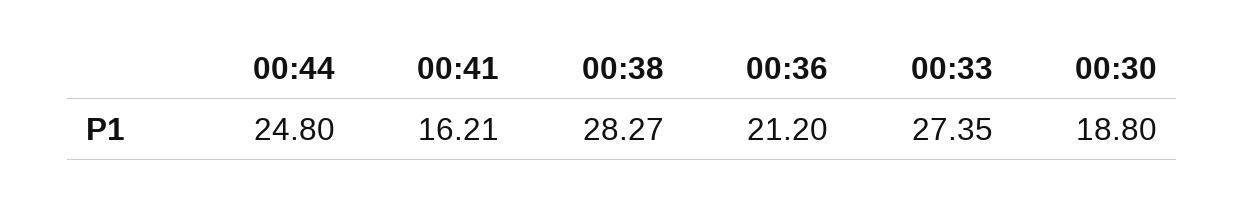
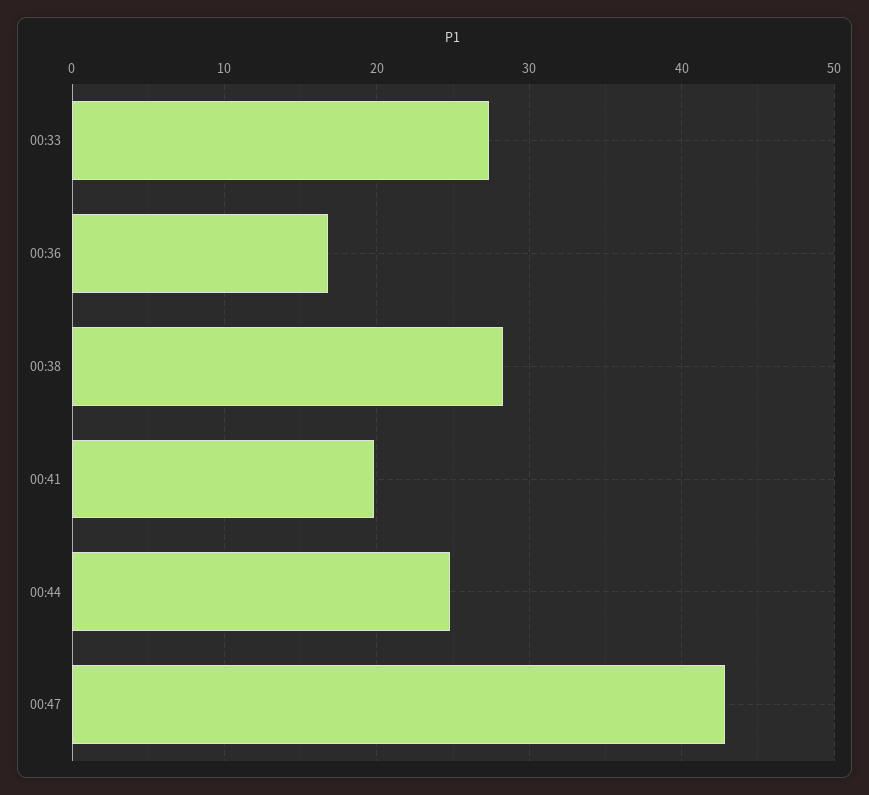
00:41: 16.21 -> 20
00:36: 21.2 -> 17
00:30: 18.8 -> none
00:47: none -> 43

